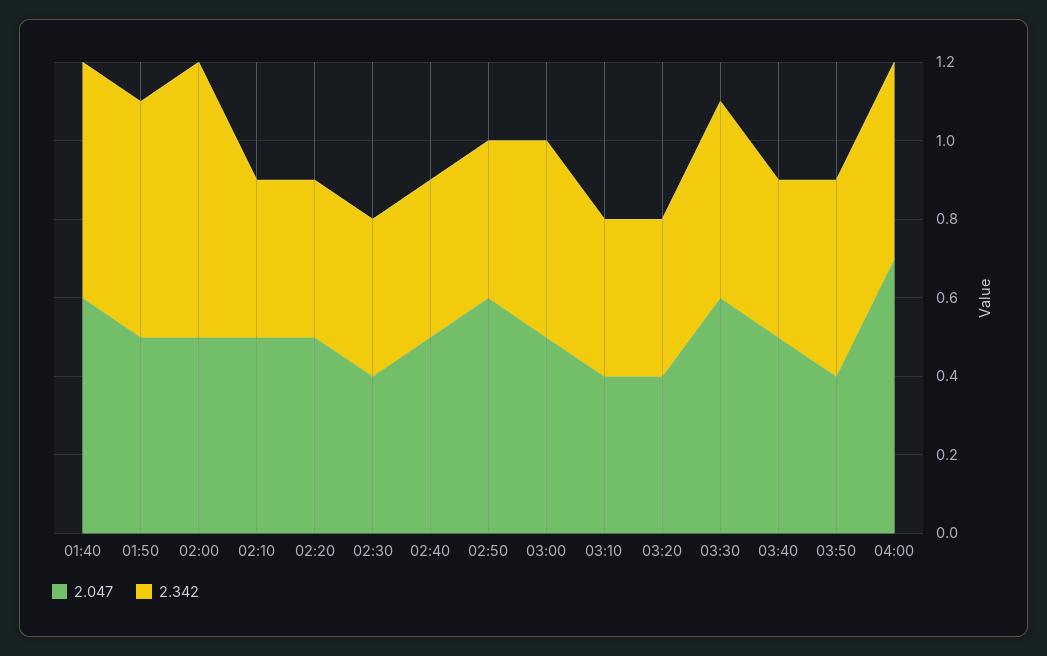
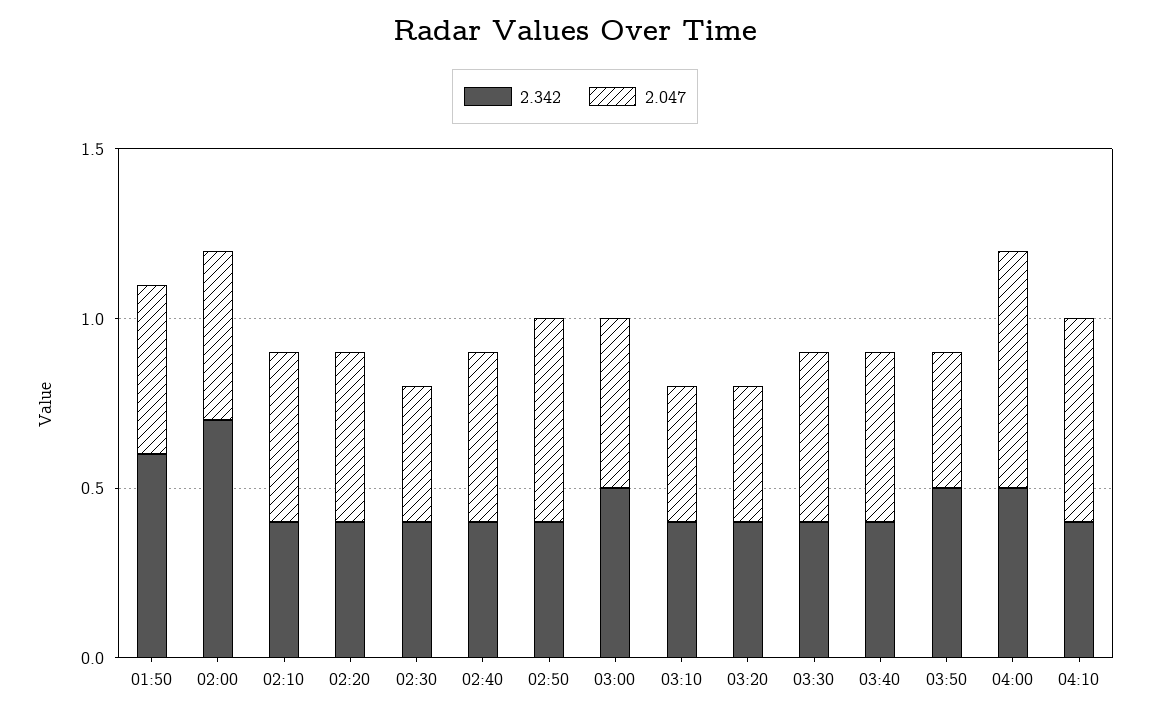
2.047, 01:40: 0.6 -> none
2.342, 01:40: 0.6 -> none
2.047, 03:30: 0.6 -> 0.5
2.342, 03:30: 0.5 -> 0.4
2.342, 04:10: none -> 0.4
2.047, 04:10: none -> 0.6

